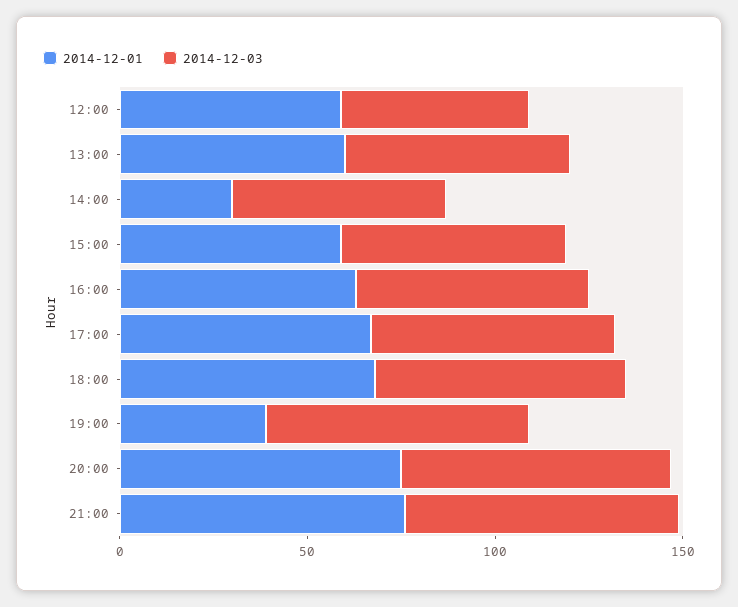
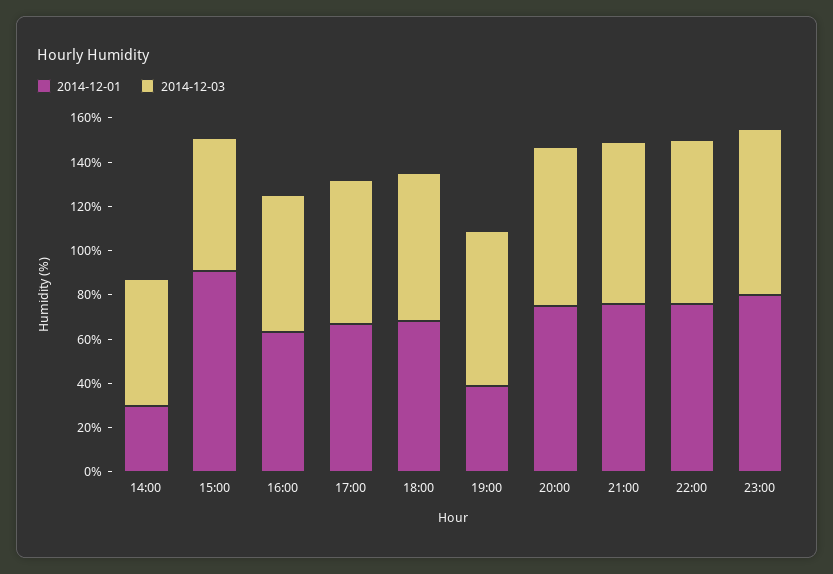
2014-12-01, 12:00: 60 -> none
2014-12-03, 12:00: 50 -> none
2014-12-01, 13:00: 60 -> none
2014-12-03, 13:00: 60 -> none
2014-12-01, 15:00: 60 -> 90
2014-12-01, 22:00: none -> 75
2014-12-03, 22:00: none -> 75
2014-12-01, 23:00: none -> 80
2014-12-03, 23:00: none -> 75

